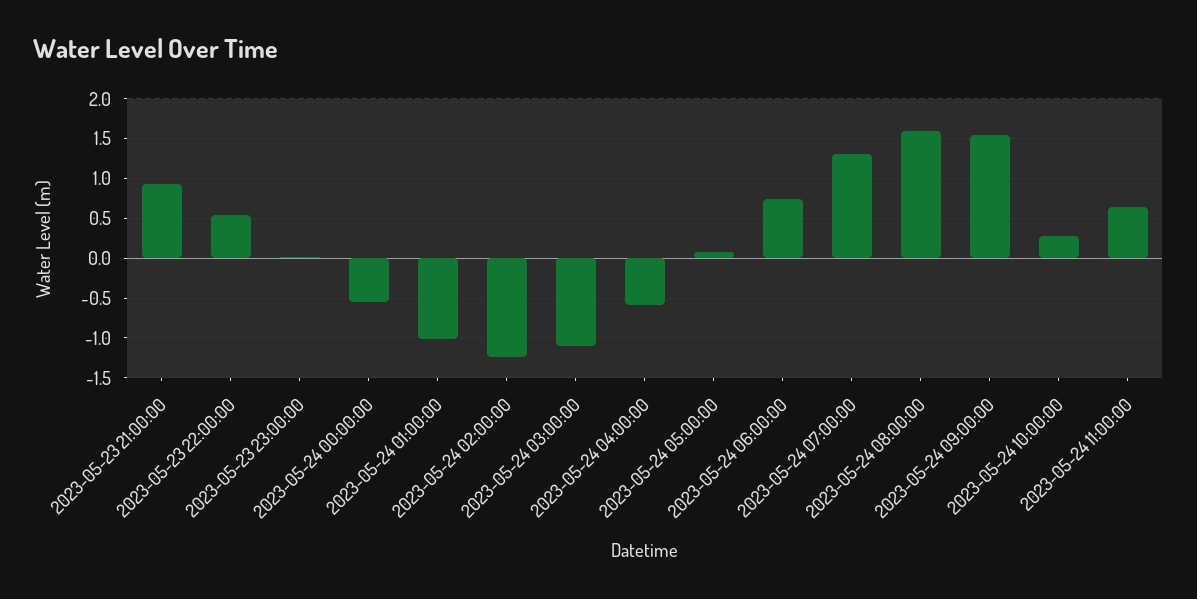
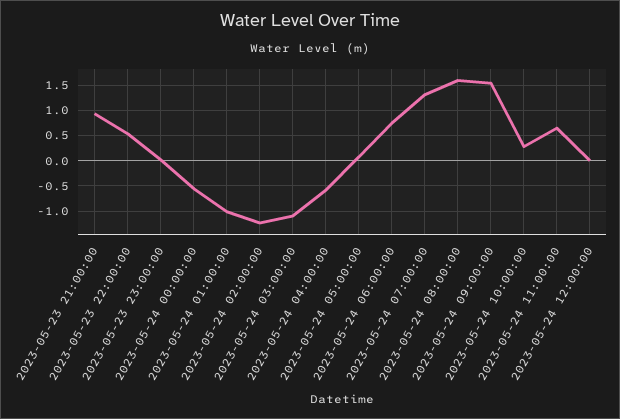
2023-05-24 12:00:00: none -> 0

